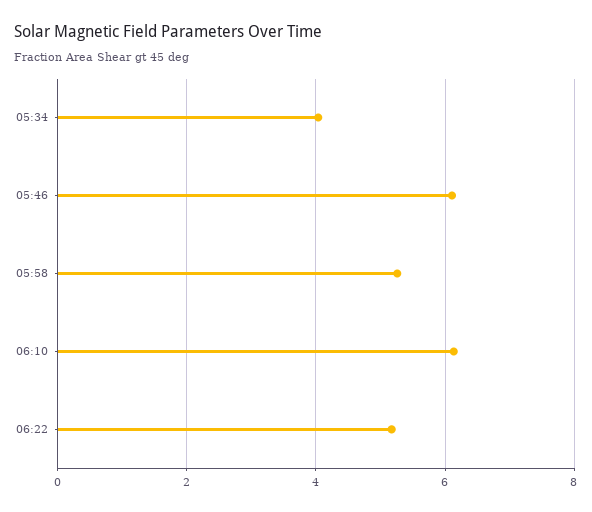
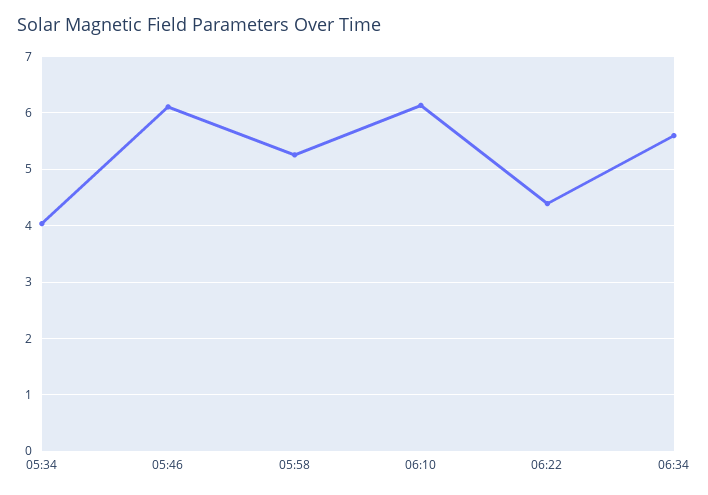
06:22: 5.2 -> 4.4
06:34: none -> 5.6

